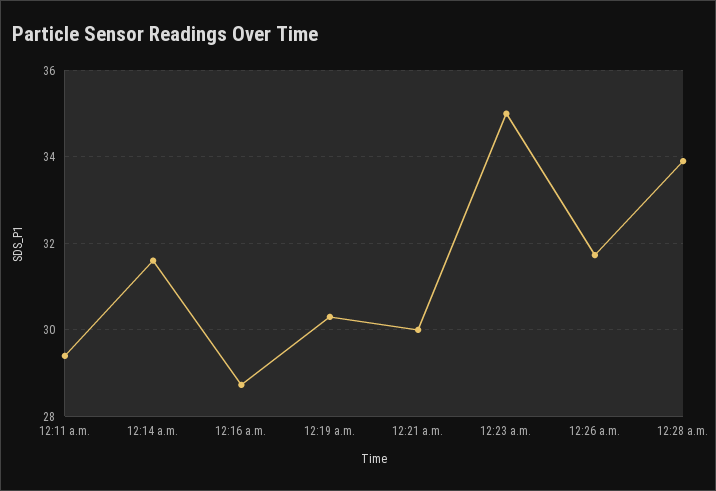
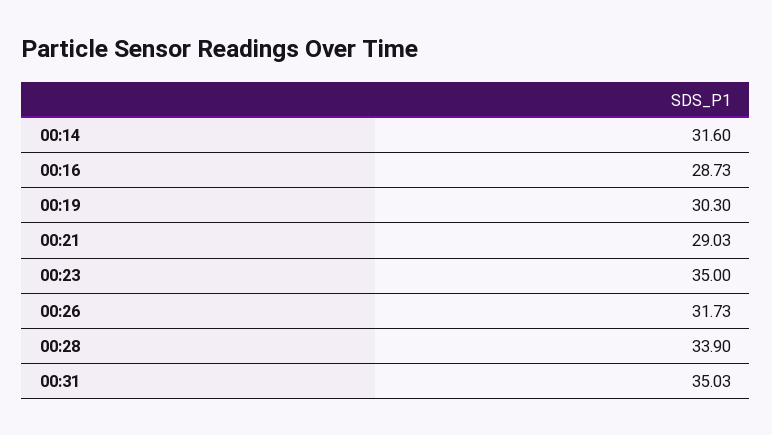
12:11 a.m.: 29.4 -> none
12:21 a.m.: 30 -> 29.03
00:31: none -> 35.03

